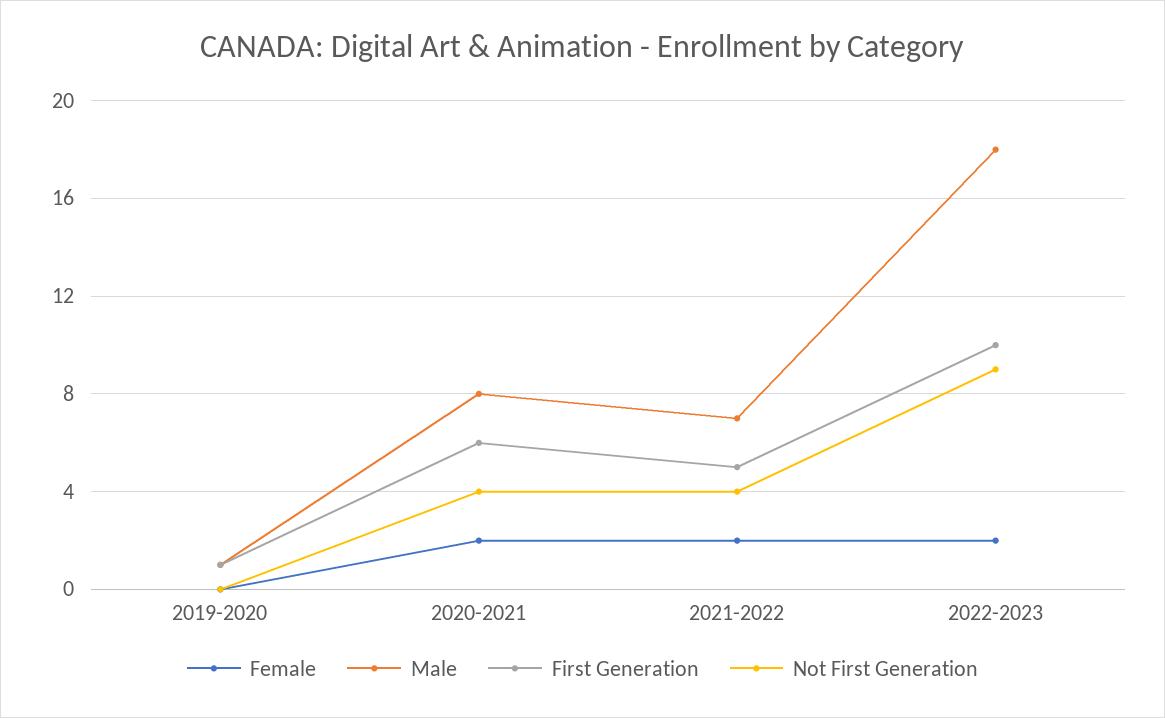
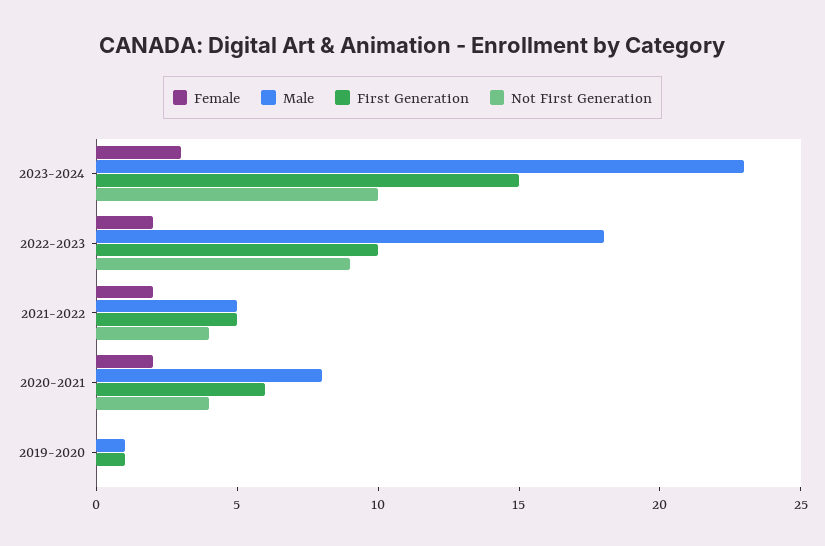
Male, 2021-2022: 7 -> 5
Female, 2023-2024: none -> 3
Male, 2023-2024: none -> 23
First Generation, 2023-2024: none -> 15
Not First Generation, 2023-2024: none -> 10

